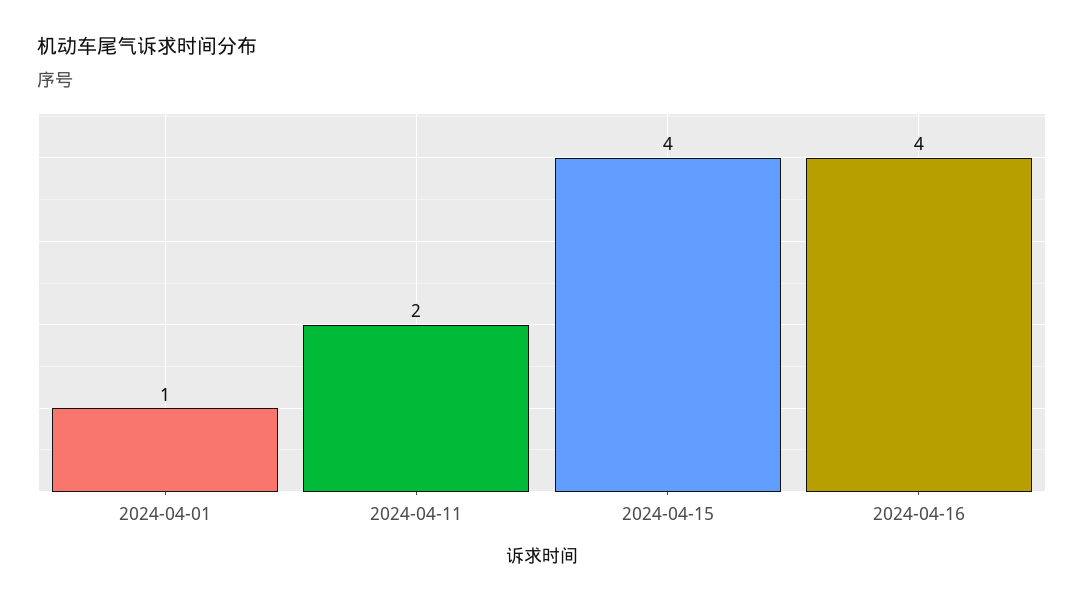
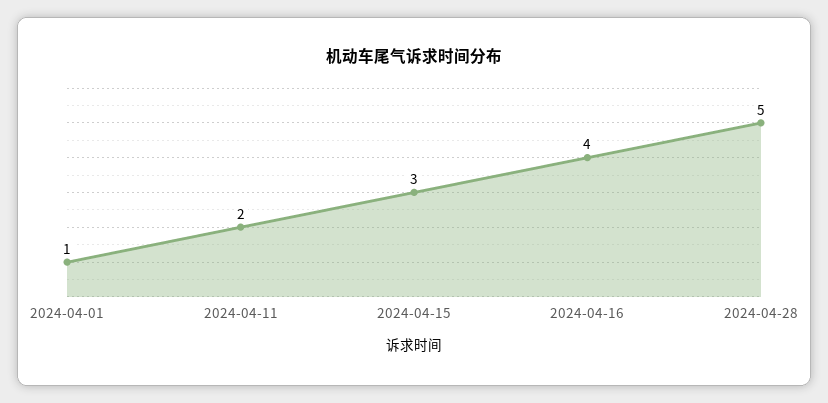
2024-04-15: 4 -> 3
2024-04-28: none -> 5

